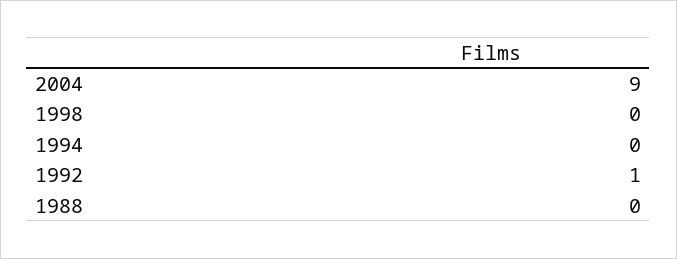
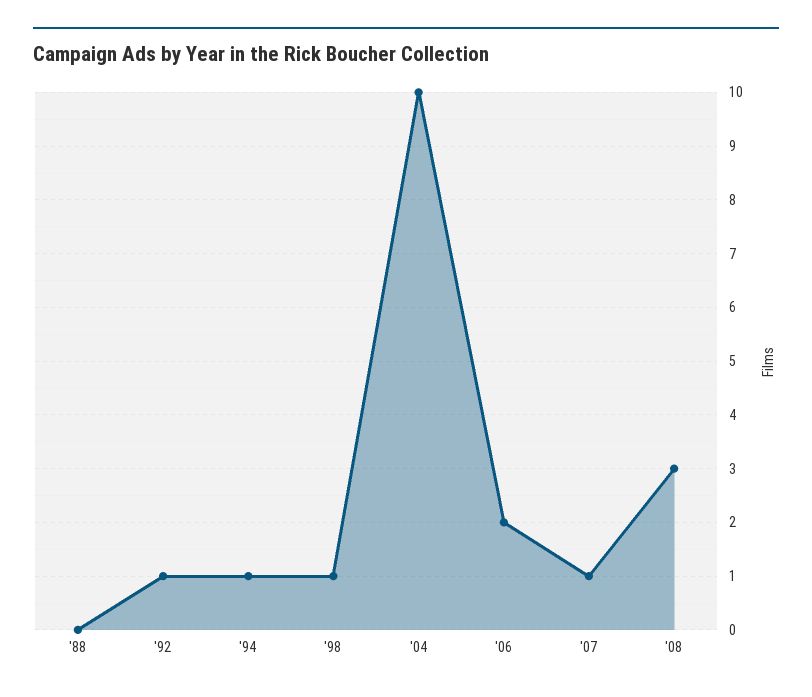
2004: 9 -> 10
1998: 0 -> 1
1994: 0 -> 1
'06: none -> 2
'07: none -> 1
'08: none -> 3

